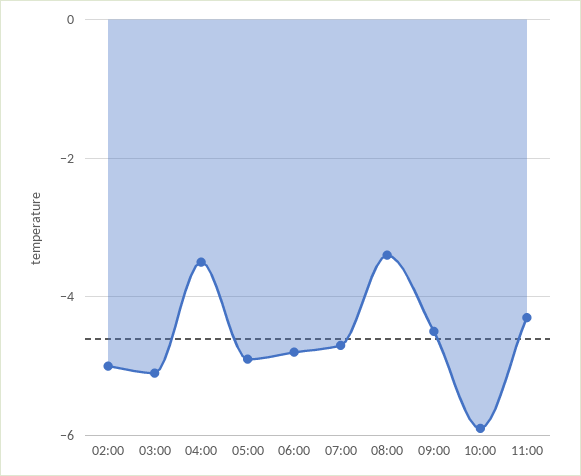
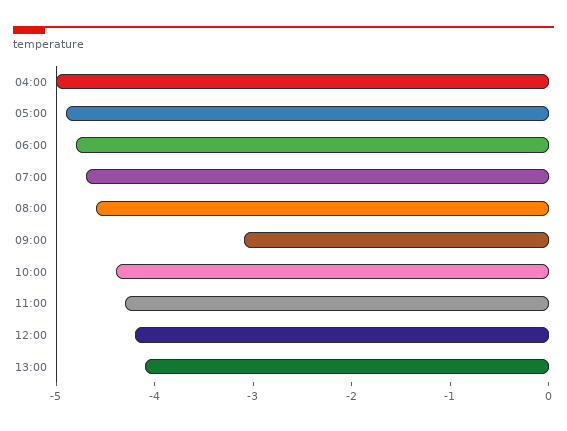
02:00: -5 -> none
03:00: -5 -> none
04:00: -3.5 -> -5
08:00: -3.5 -> -4.6
09:00: -4.5 -> -3.1
10:00: -6 -> -4.4
12:00: none -> -4.2
13:00: none -> -4.1

